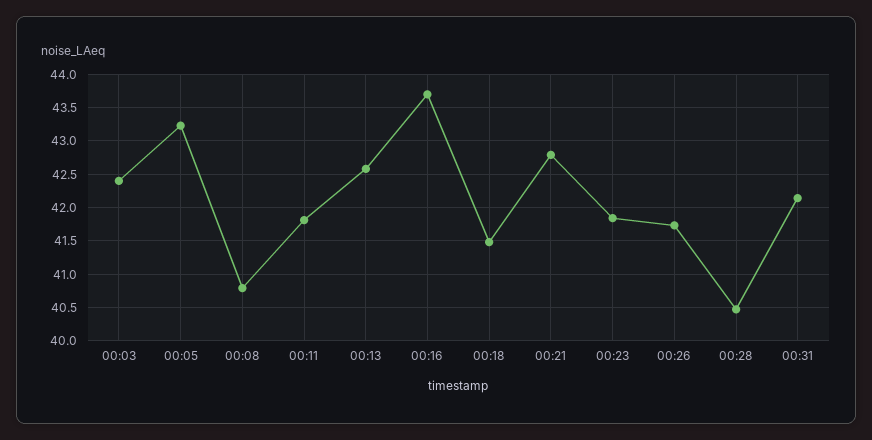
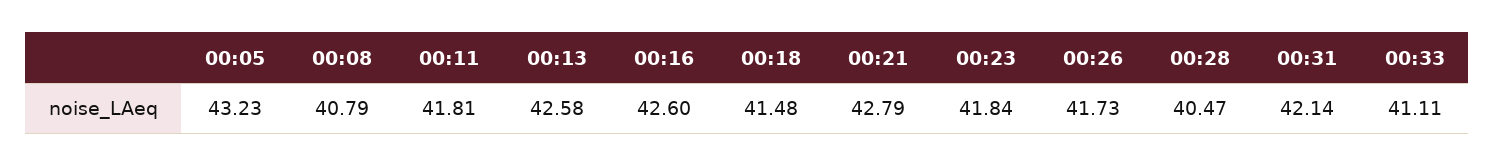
00:03: 42.4 -> none
00:16: 43.7 -> 42.6
00:33: none -> 41.11

